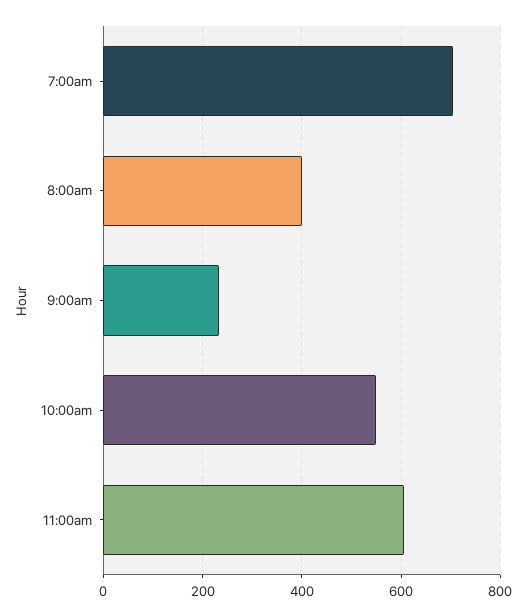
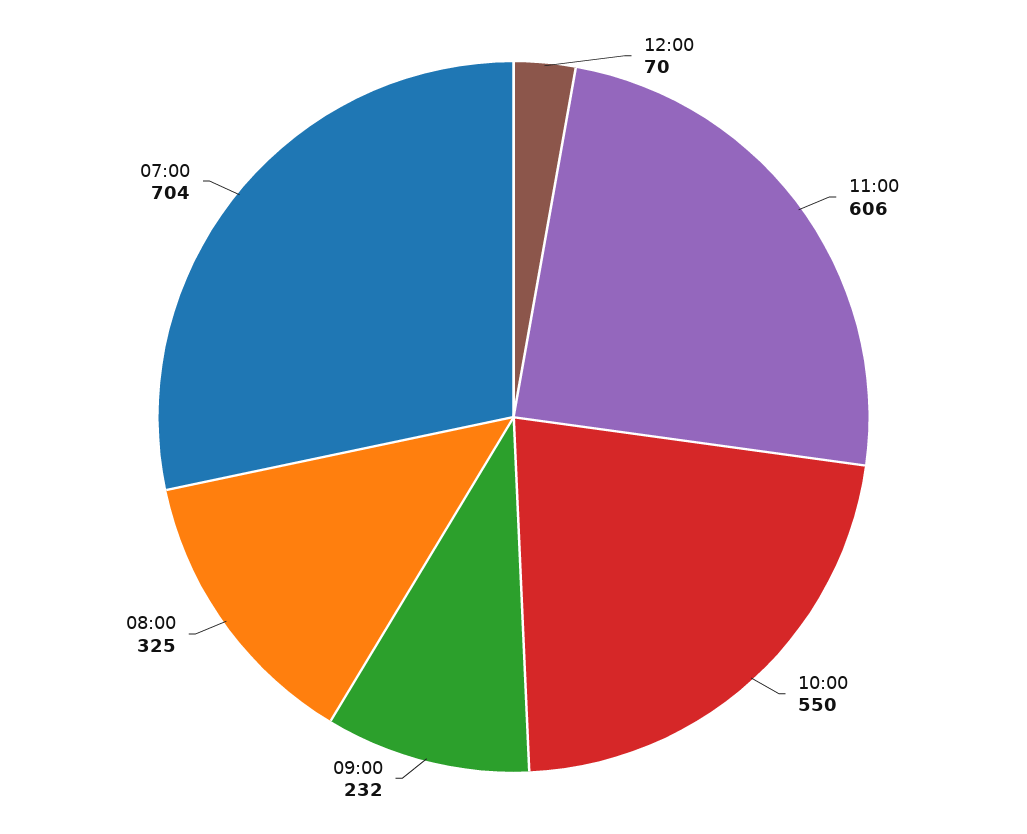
8:00am: 400 -> 325
12:00: none -> 70

